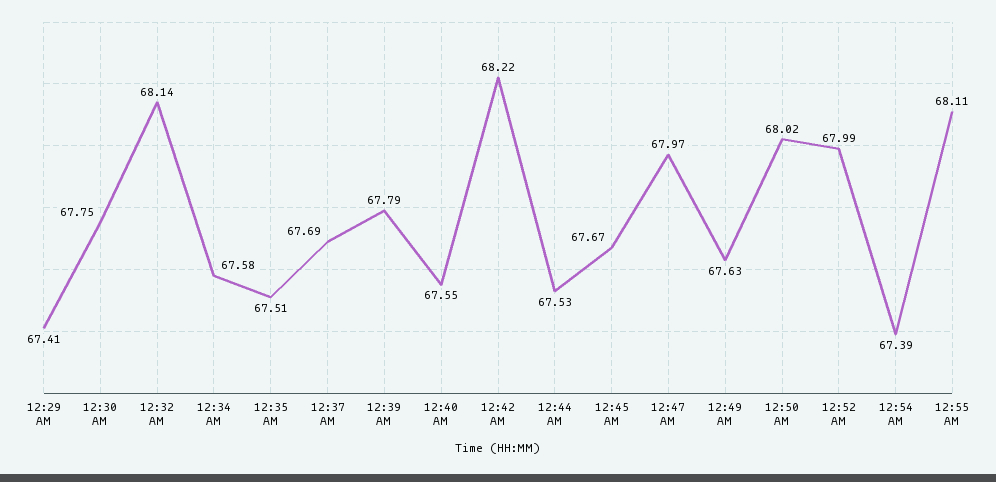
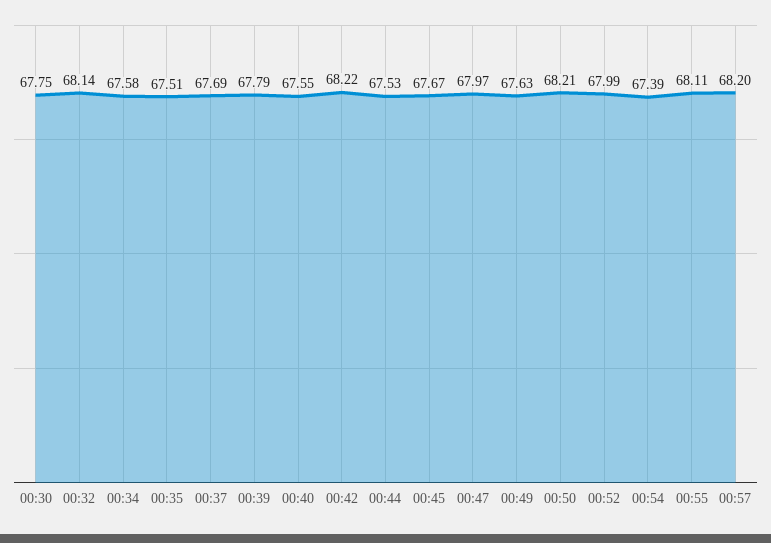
12:29 AM: 67.41 -> none
12:50 AM: 68.02 -> 68.21
00:57: none -> 68.2

